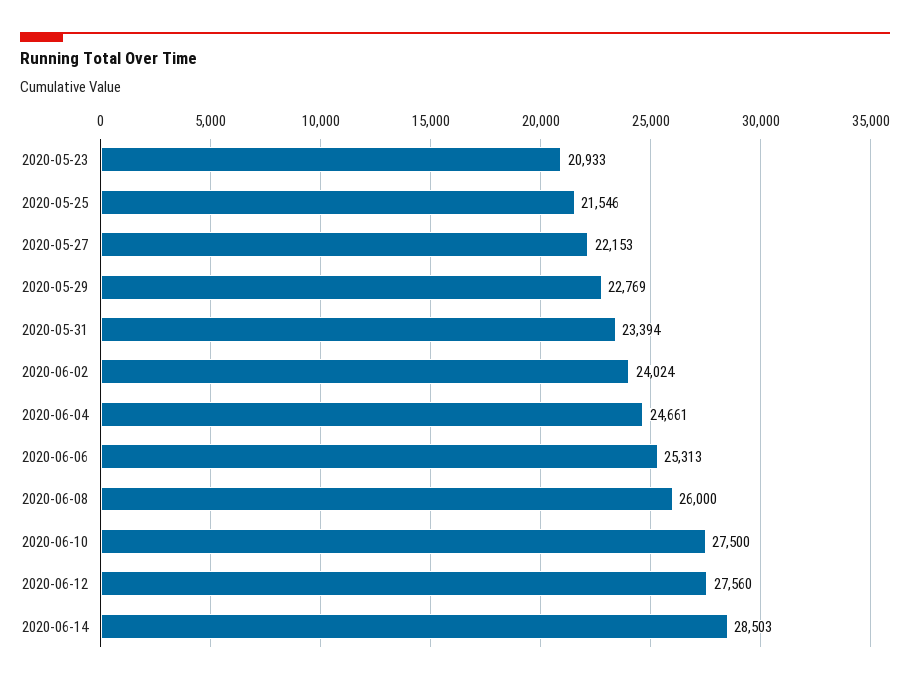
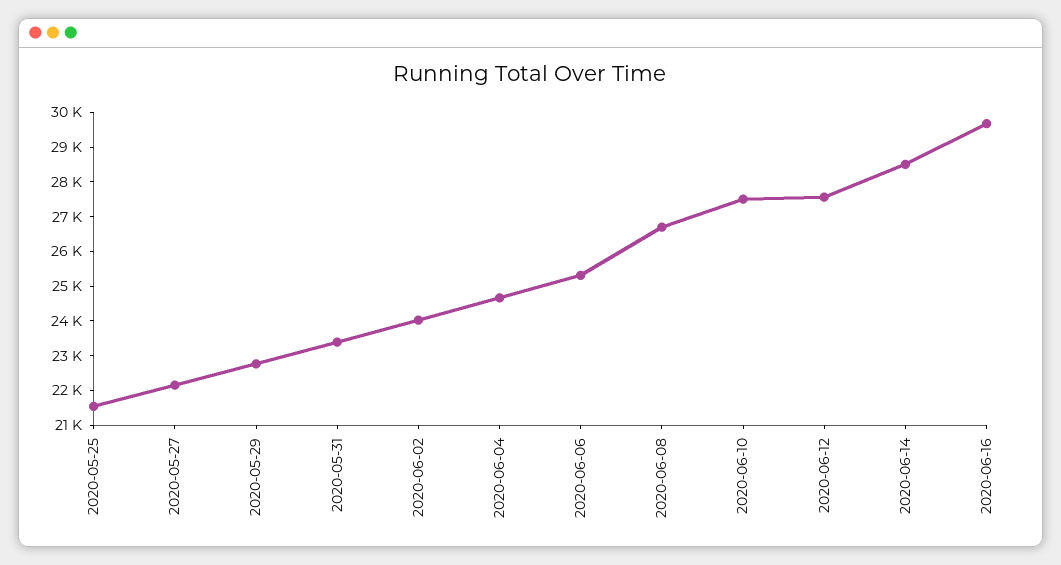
2020-05-23: 20933 -> none
2020-06-08: 26000 -> 26750
2020-06-16: none -> 29750

